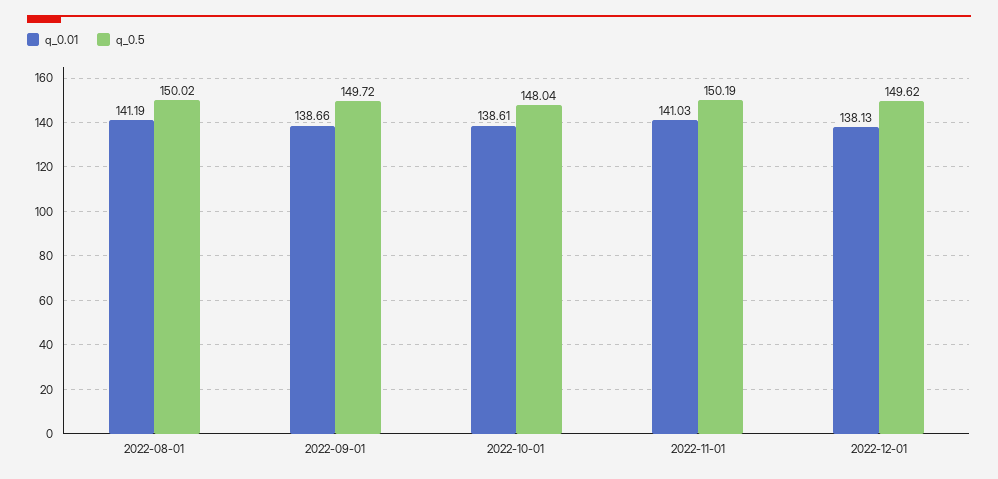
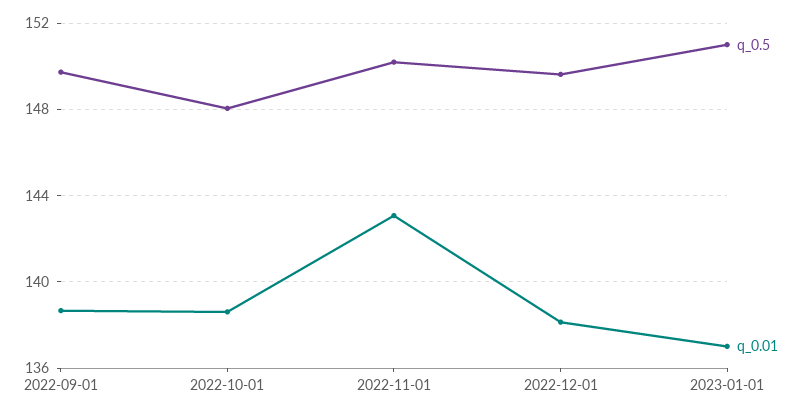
q_0.01, 2022-08-01: 141.19 -> none
q_0.5, 2022-08-01: 150.02 -> none
q_0.01, 2022-11-01: 141.03 -> 143
q_0.5, 2023-01-01: none -> 151
q_0.01, 2023-01-01: none -> 137

